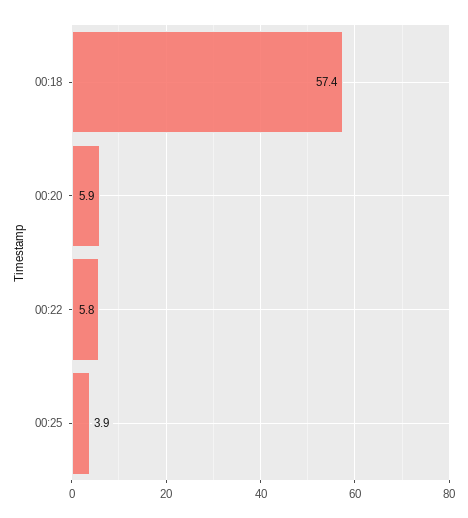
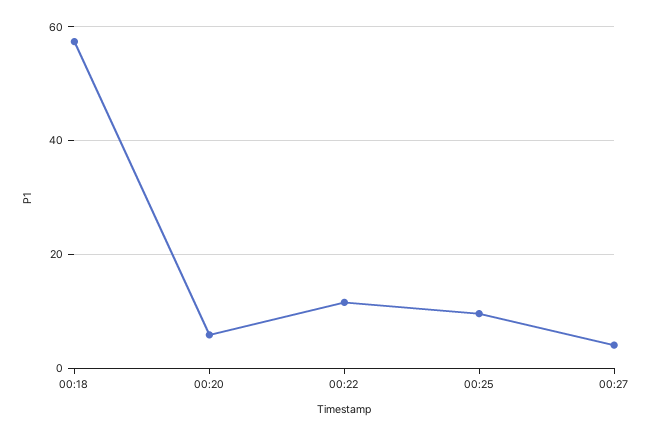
00:22: 5.8 -> 12
00:25: 3.9 -> 10
00:27: none -> 4

